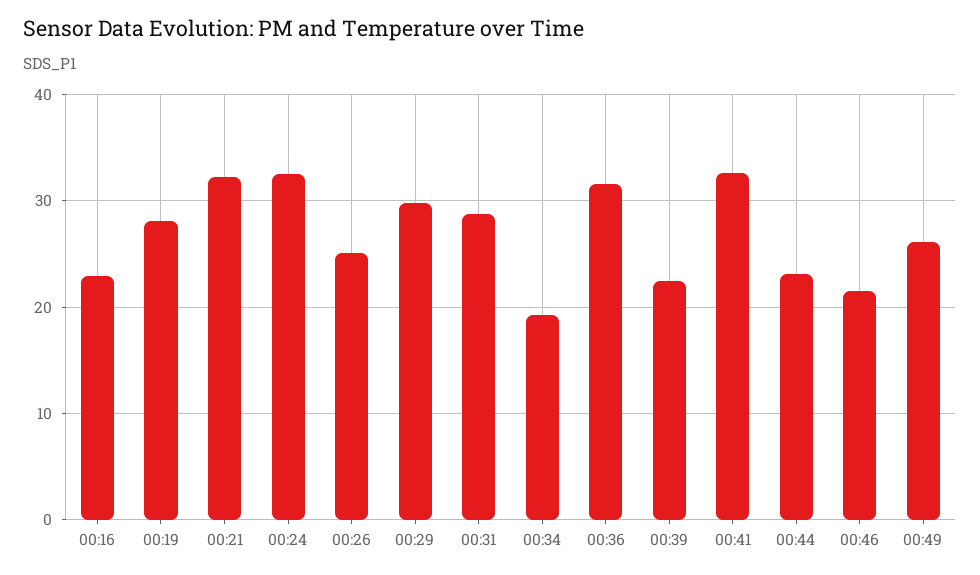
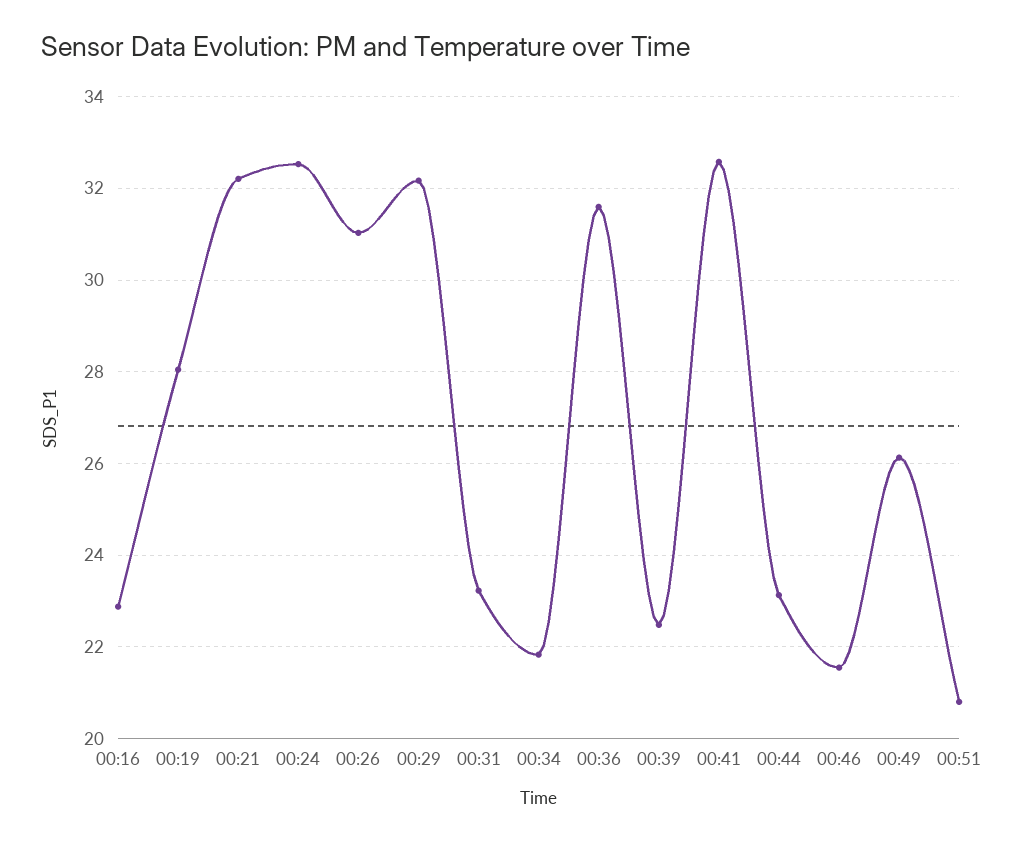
00:26: 25 -> 31
00:29: 30 -> 32.2
00:31: 29 -> 23.2
00:34: 19 -> 21.8
00:51: none -> 20.8

